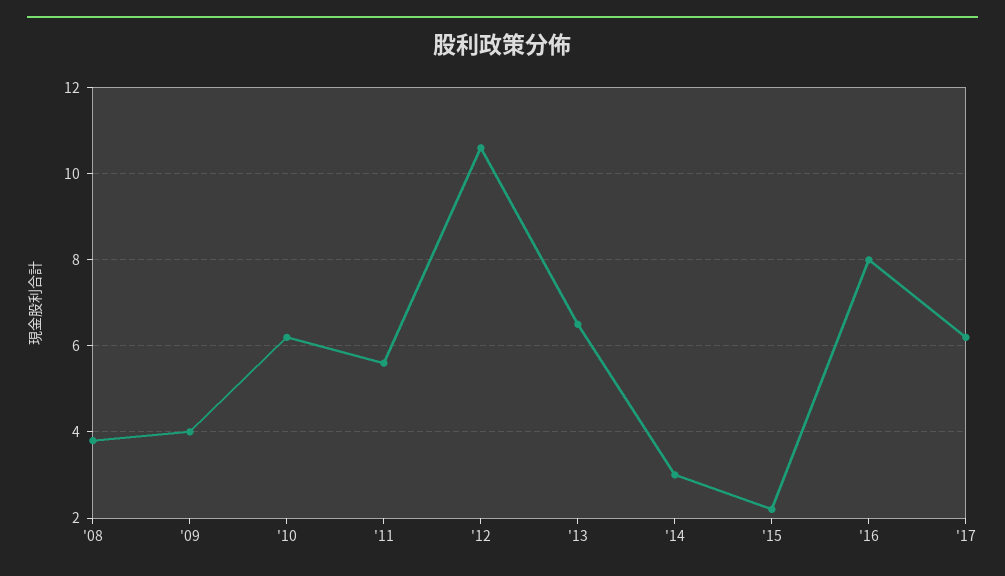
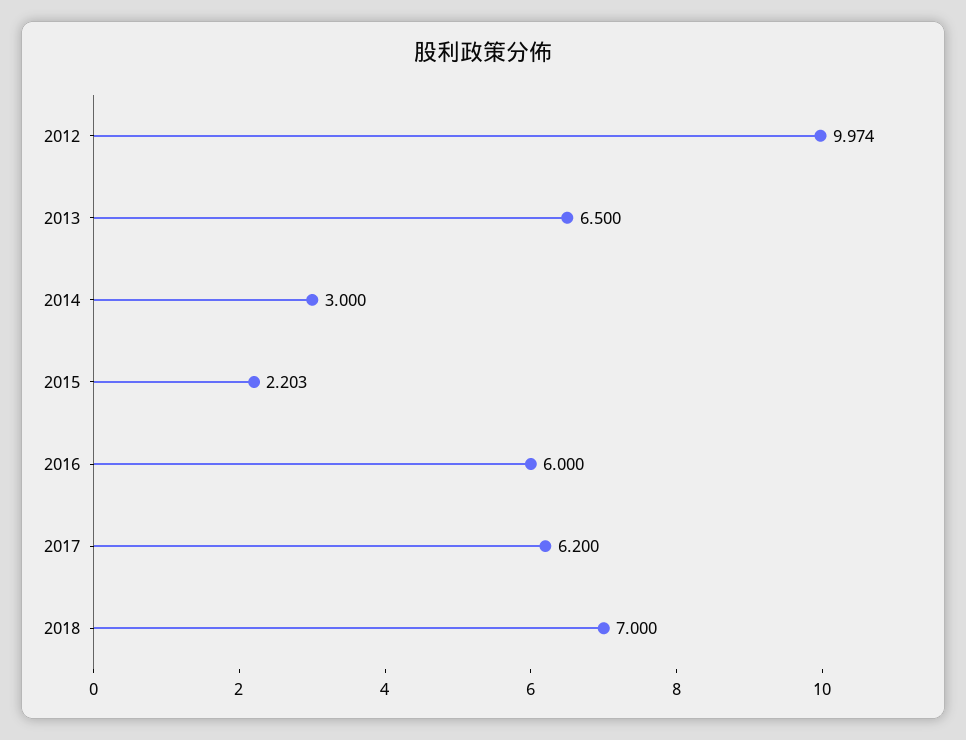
'08: 3.8 -> none
'09: 4 -> none
'10: 6.2 -> none
'11: 5.6 -> none
'12: 10.6 -> 9.974
'16: 8 -> 6
2018: none -> 7

